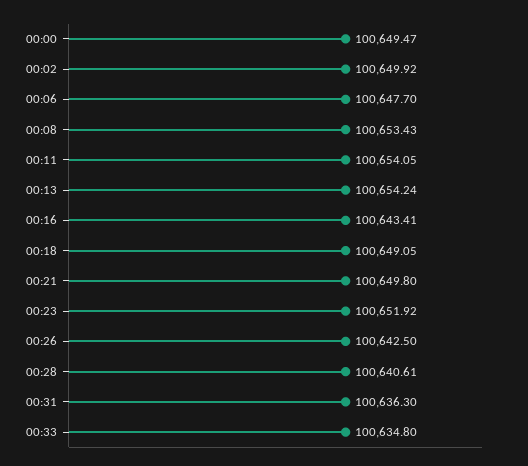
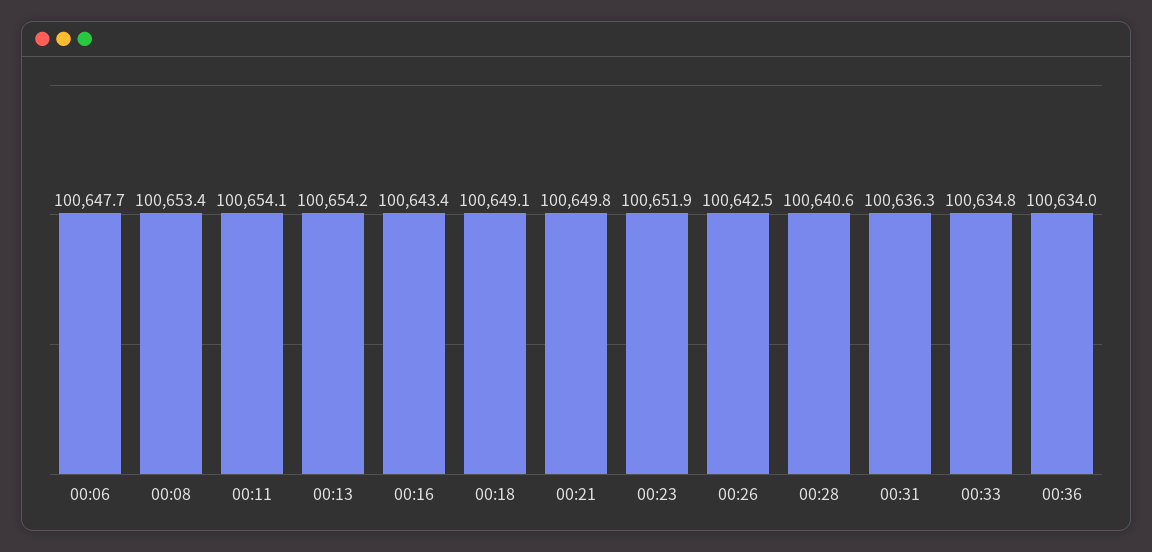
00:00: 100649.47 -> none
00:02: 100649.92 -> none
00:36: none -> 100634

